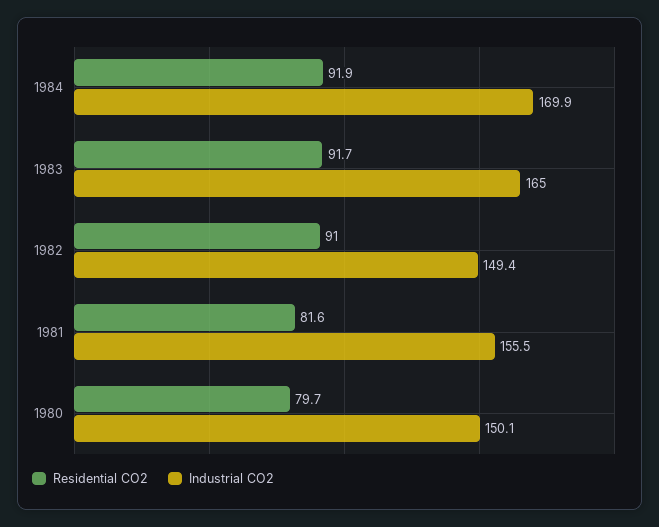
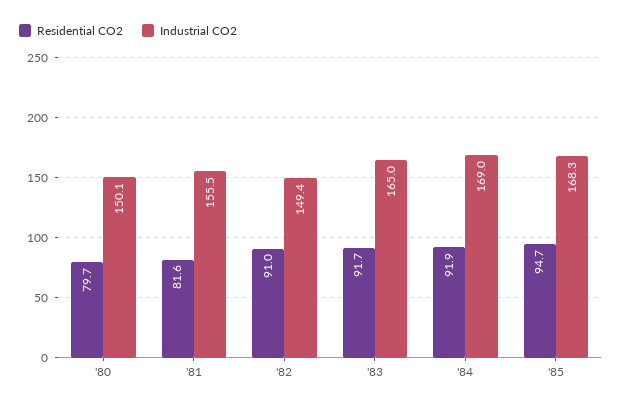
Industrial CO2, 1984: 169.9 -> 169
Residential CO2, '85: none -> 94.7
Industrial CO2, '85: none -> 168.3

